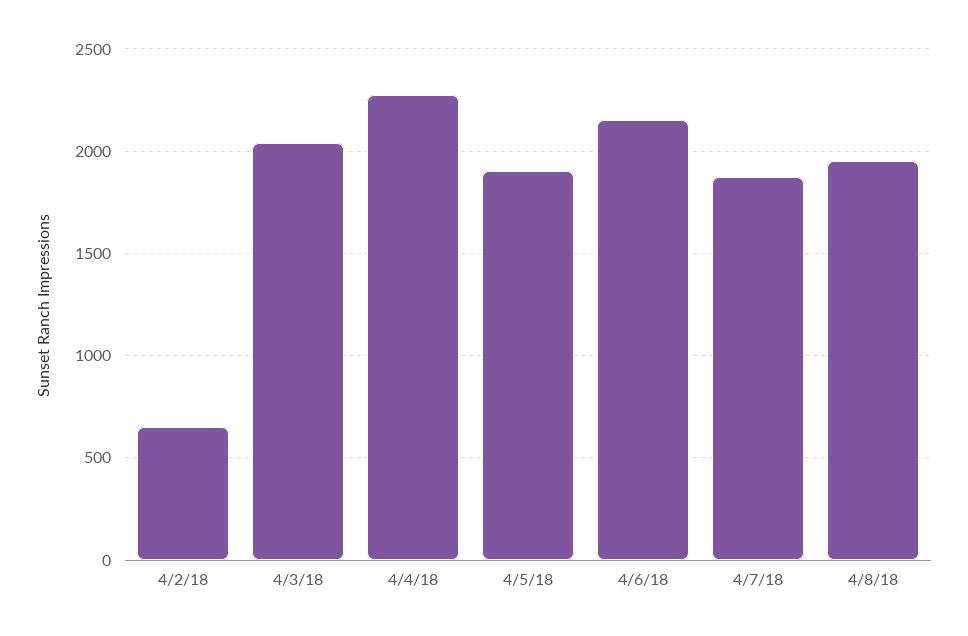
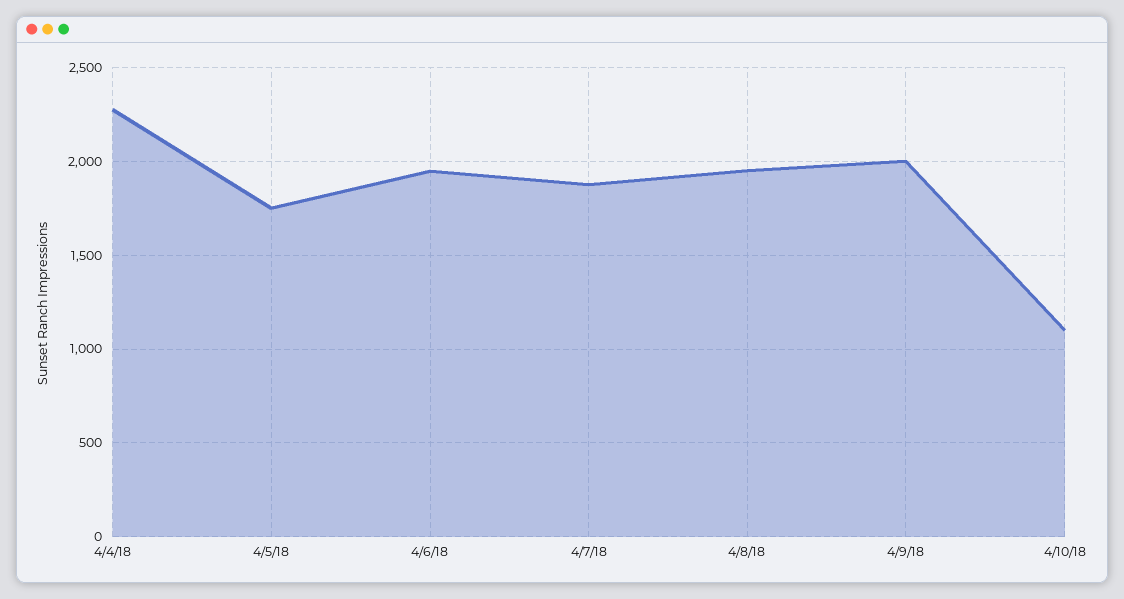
4/2/18: 650 -> none
4/3/18: 2050 -> none
4/5/18: 1900 -> 1750
4/6/18: 2150 -> 1950
4/9/18: none -> 2000
4/10/18: none -> 1100

